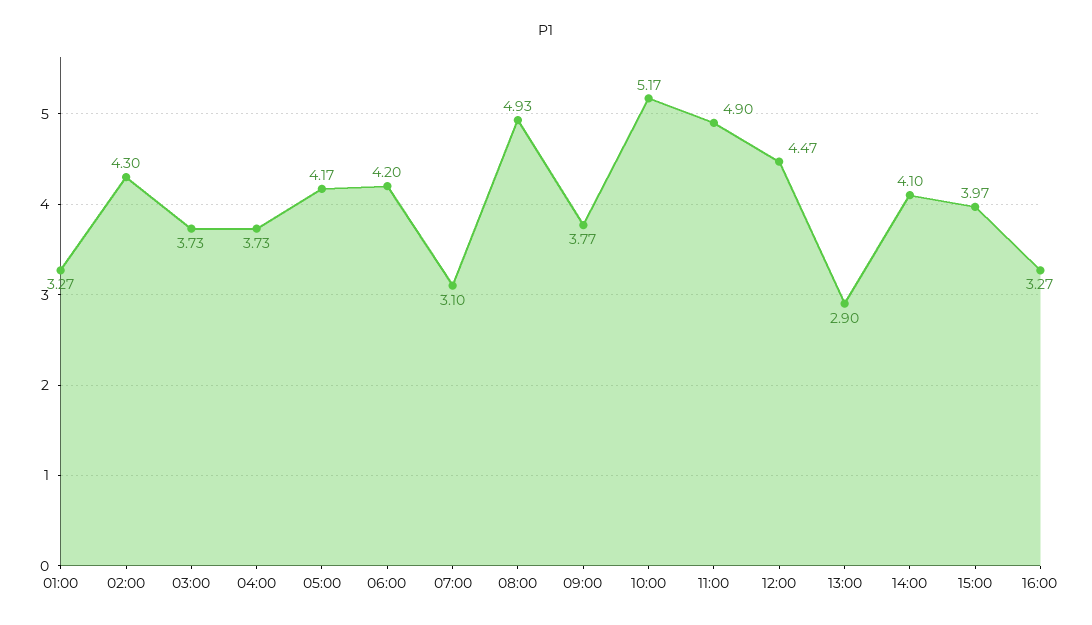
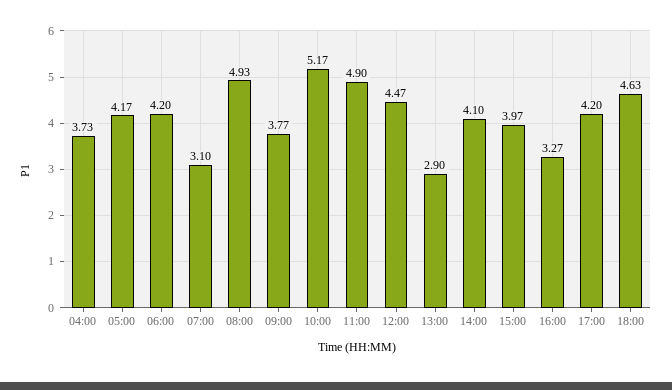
01:00: 3.27 -> none
02:00: 4.3 -> none
03:00: 3.73 -> none
17:00: none -> 4.2
18:00: none -> 4.63

